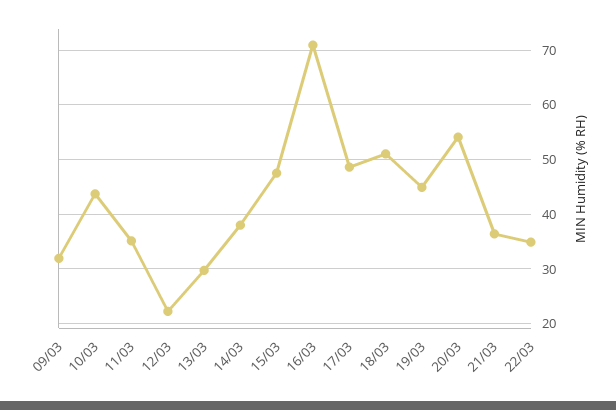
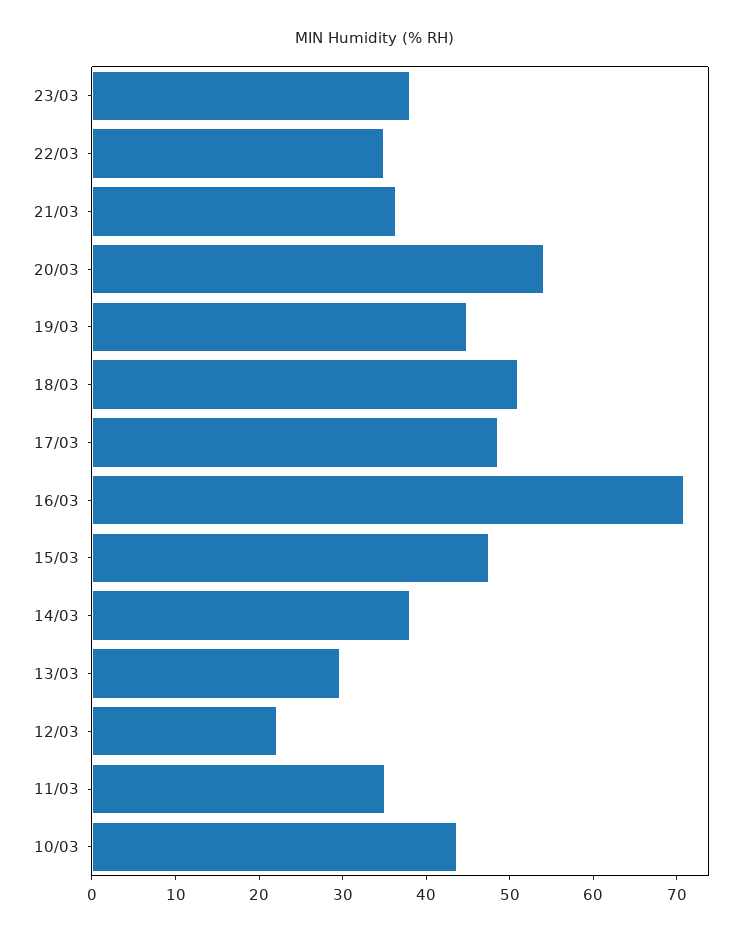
09/03: 32 -> none
23/03: none -> 38

